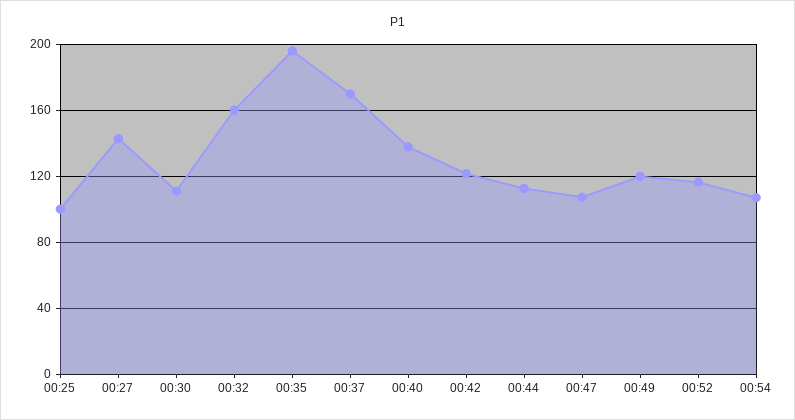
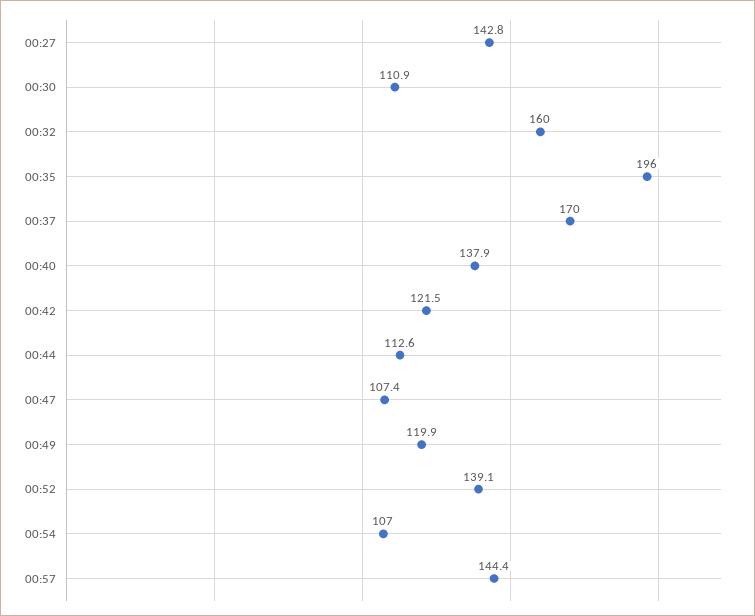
00:25: 100 -> none
00:52: 115 -> 139.1
00:57: none -> 144.4

